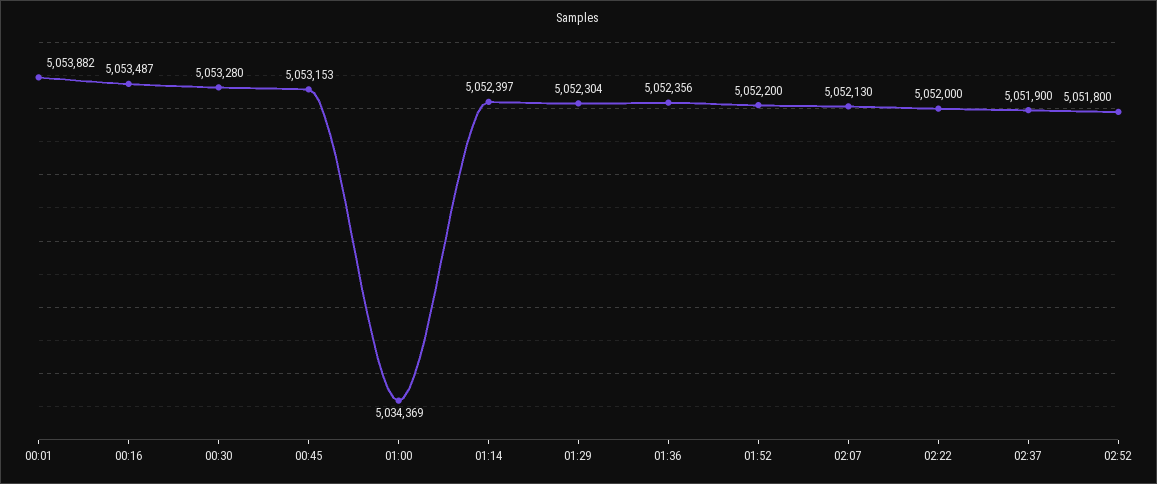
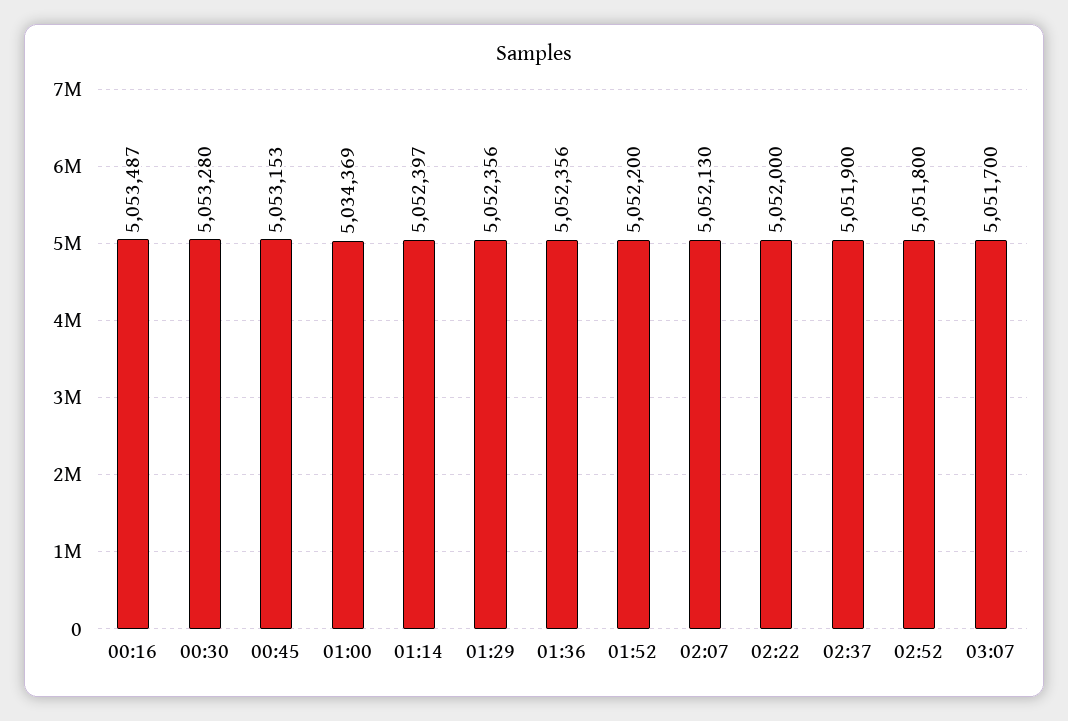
00:01: 5053882 -> none
01:29: 5052304 -> 5052356
03:07: none -> 5051700

